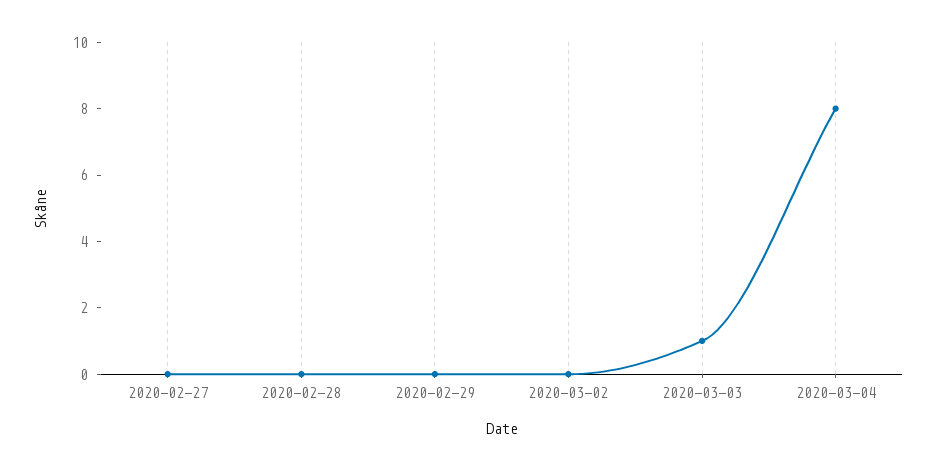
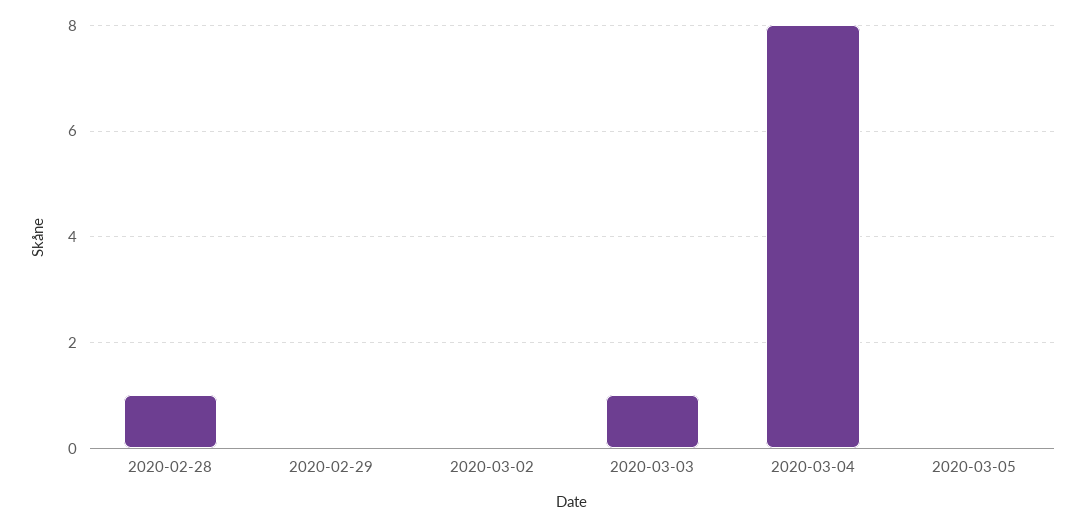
2020-02-27: 0 -> none
2020-02-28: 0 -> 1
2020-03-05: none -> 0

